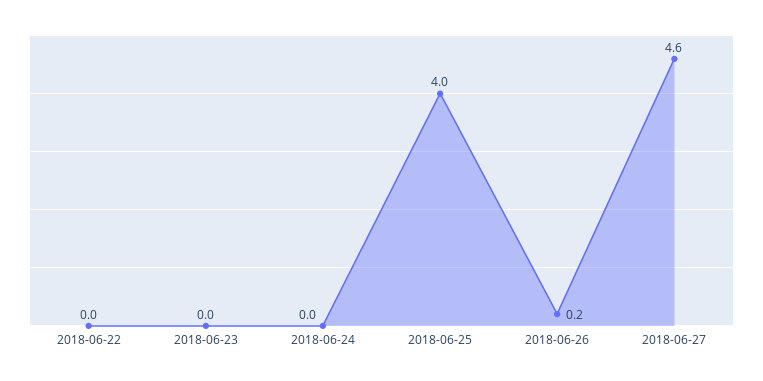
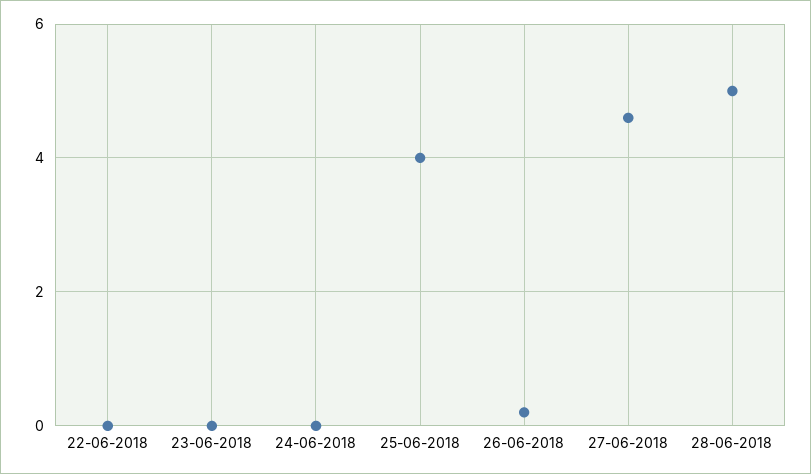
28-06-2018: none -> 5

